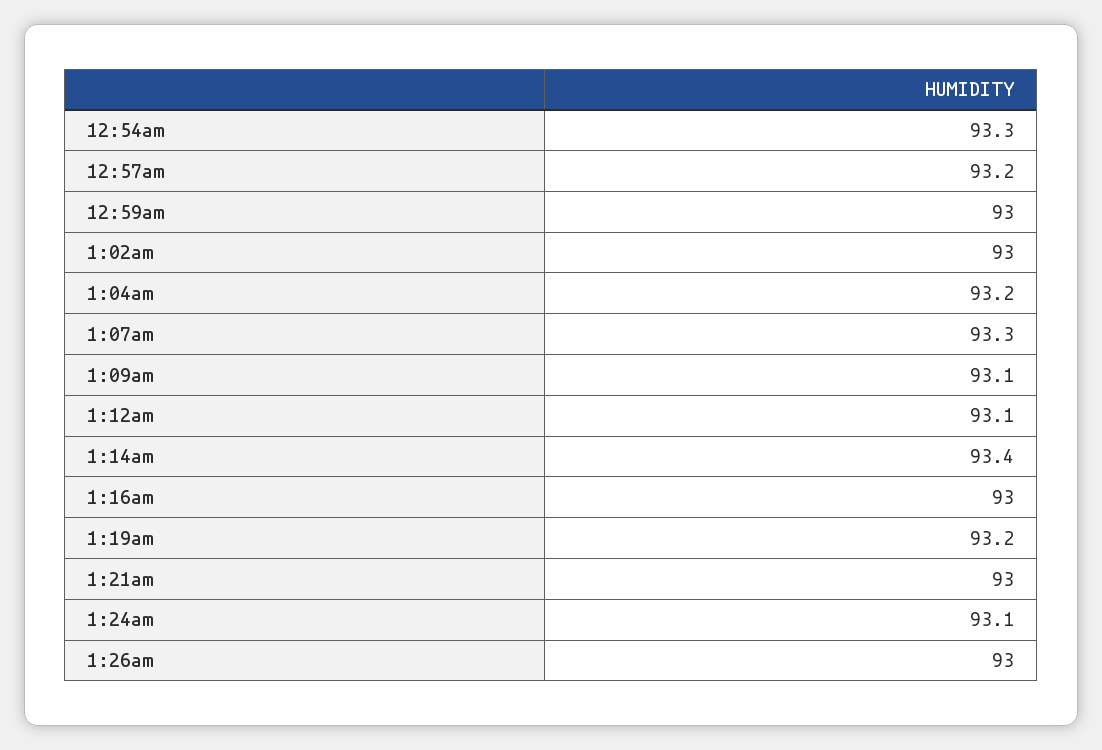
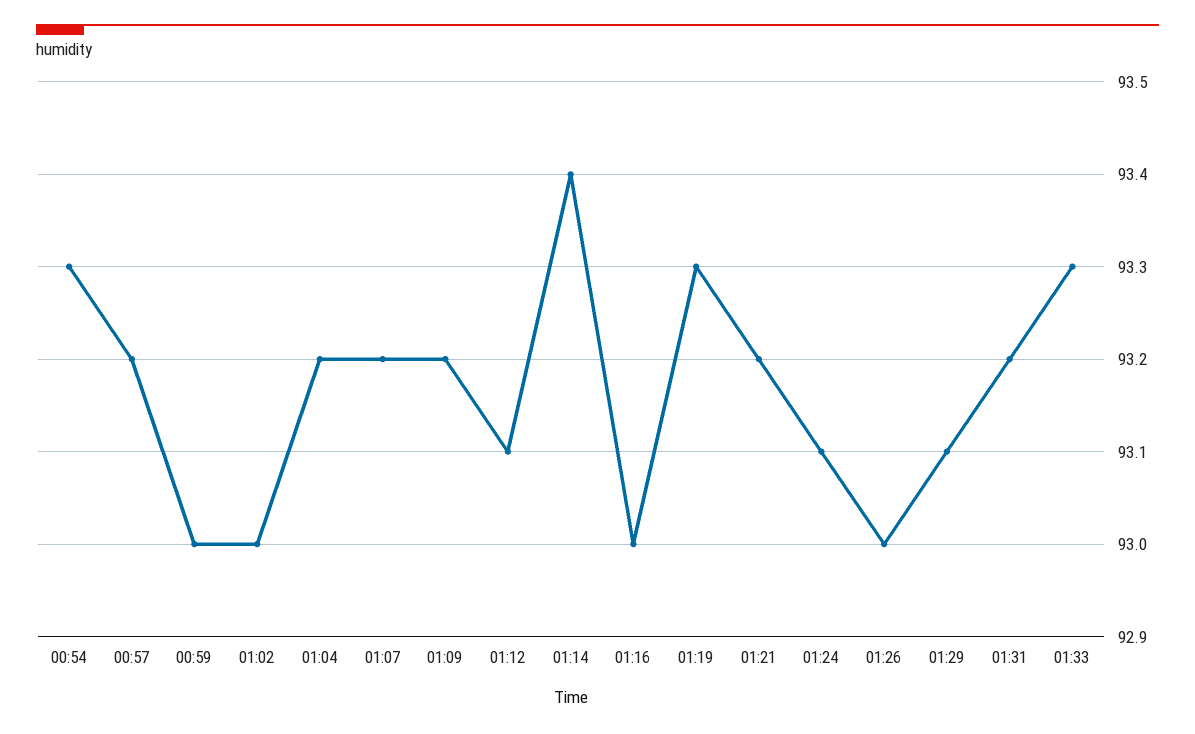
1:07am: 93.3 -> 93.2
1:09am: 93.1 -> 93.2
1:19am: 93.2 -> 93.3
1:21am: 93 -> 93.2
01:29: none -> 93.1
01:31: none -> 93.2
01:33: none -> 93.3

